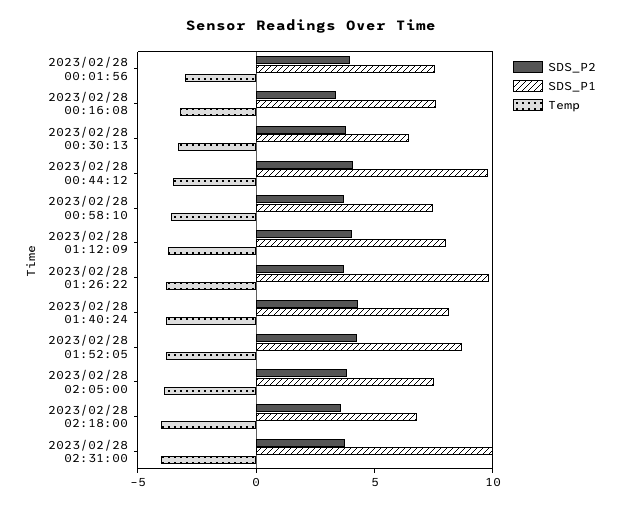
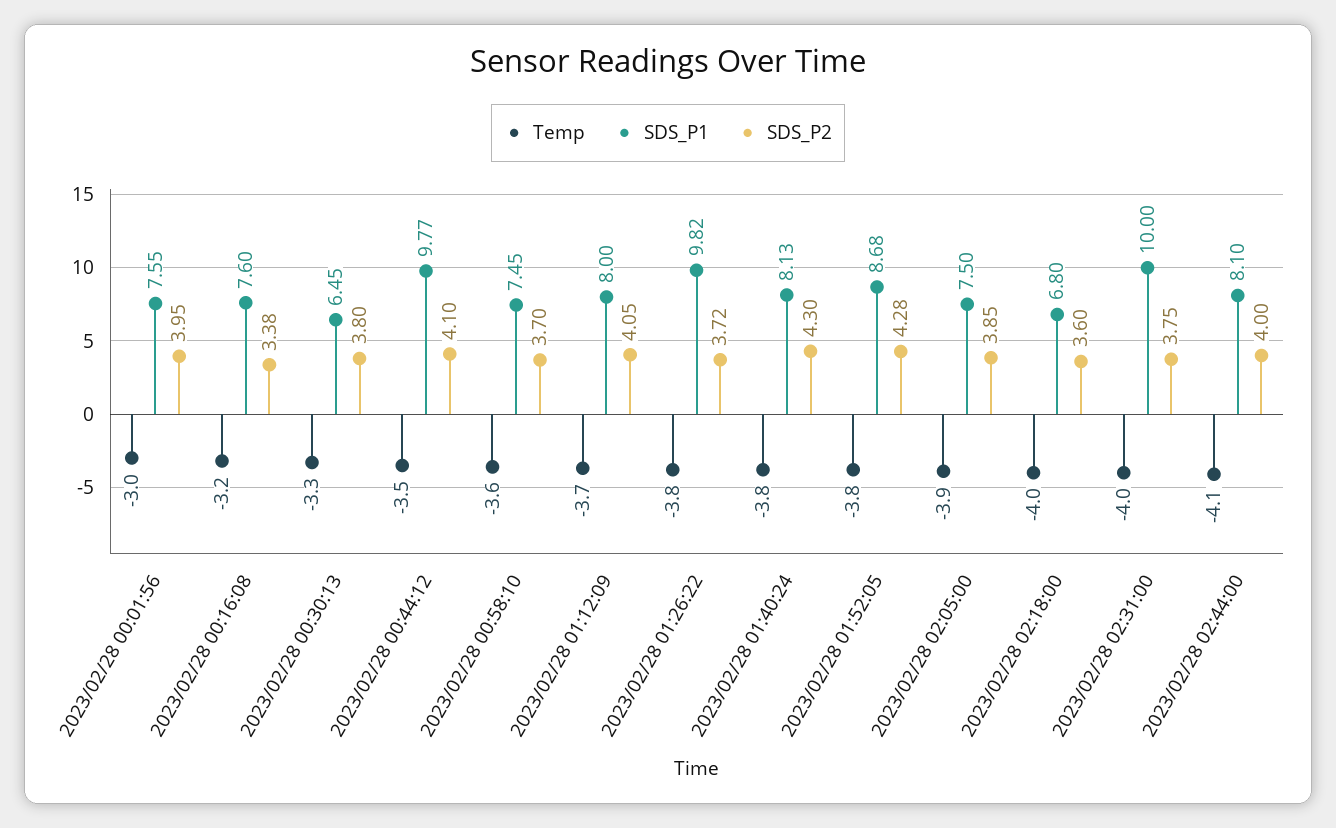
Temp, 2023/02/28 02:44:00: none -> -4.1
SDS_P1, 2023/02/28 02:44:00: none -> 8.1
SDS_P2, 2023/02/28 02:44:00: none -> 4

